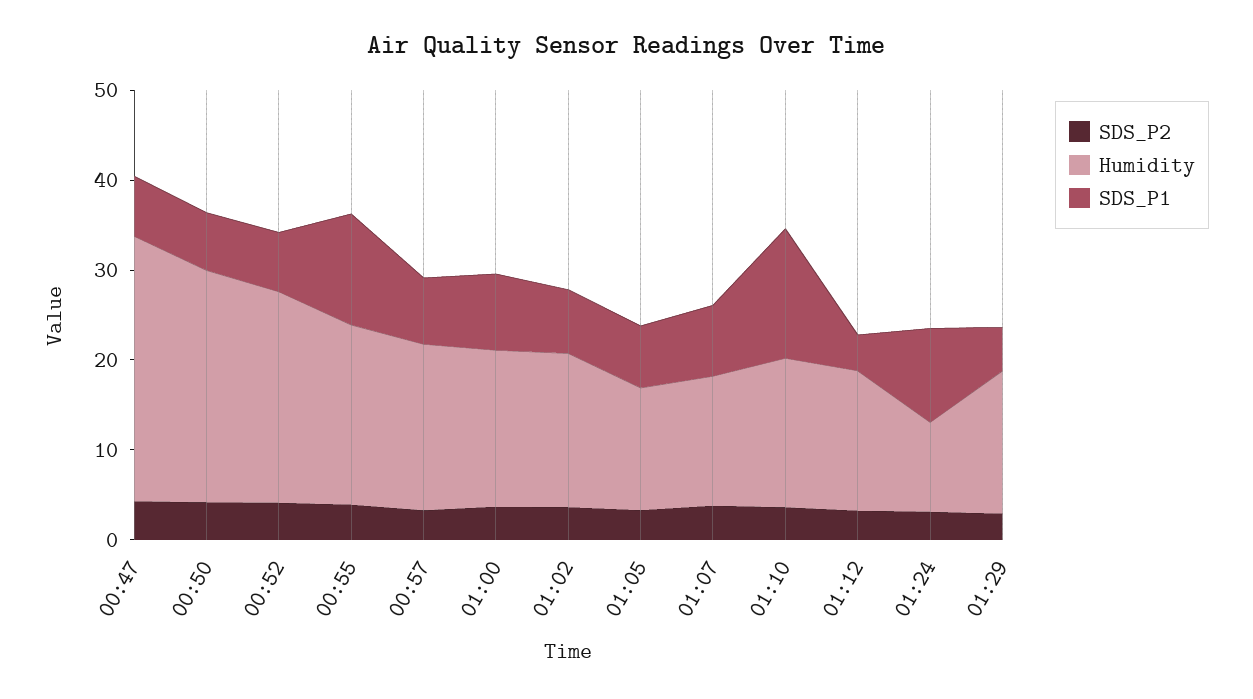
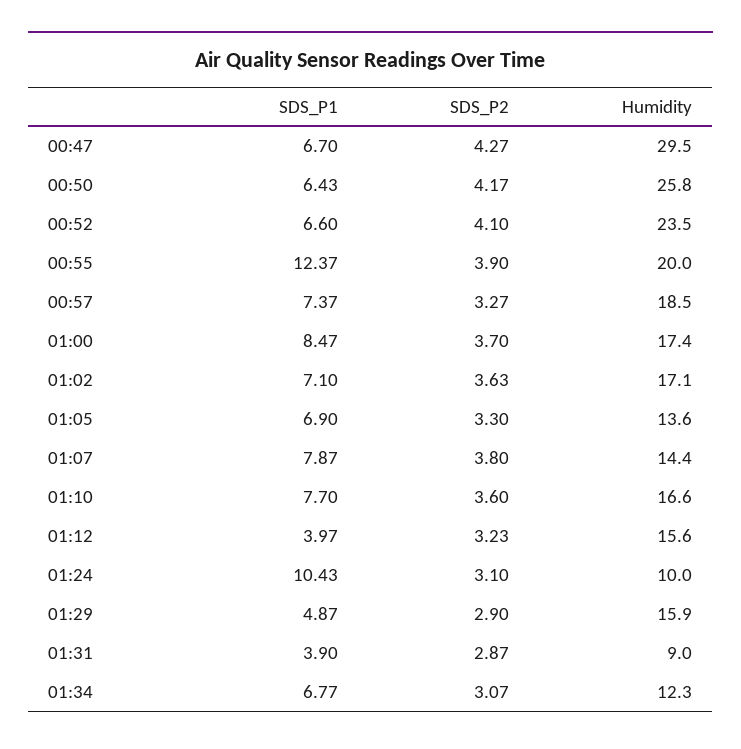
SDS_P1, 01:10: 14 -> 7.7
SDS_P1, 01:31: none -> 3.9
SDS_P2, 01:31: none -> 2.87
Humidity, 01:31: none -> 9
SDS_P1, 01:34: none -> 6.77
SDS_P2, 01:34: none -> 3.07
Humidity, 01:34: none -> 12.3

